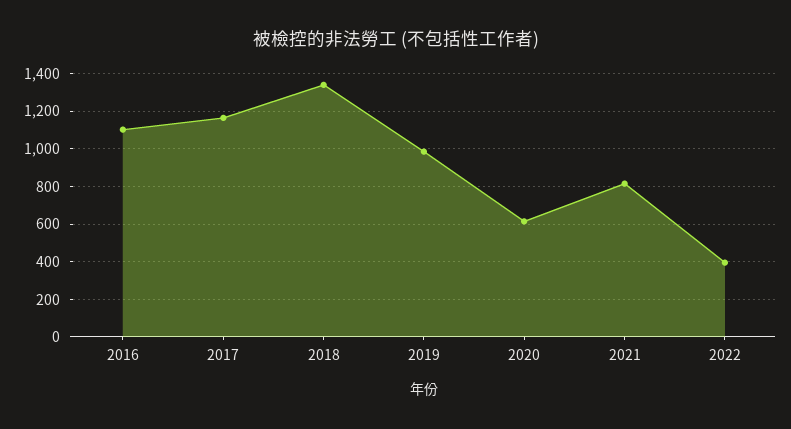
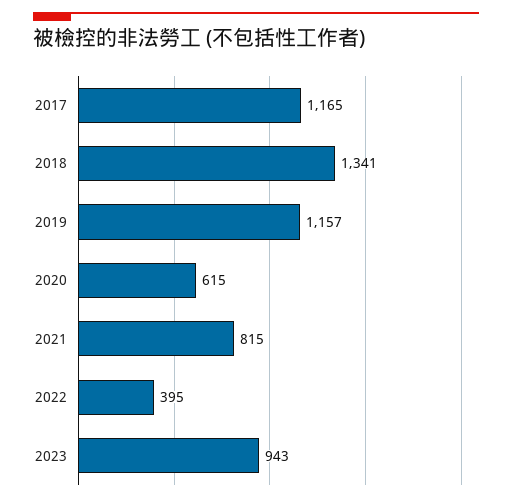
2016: 1100 -> none
2019: 1000 -> 1157
2023: none -> 943

